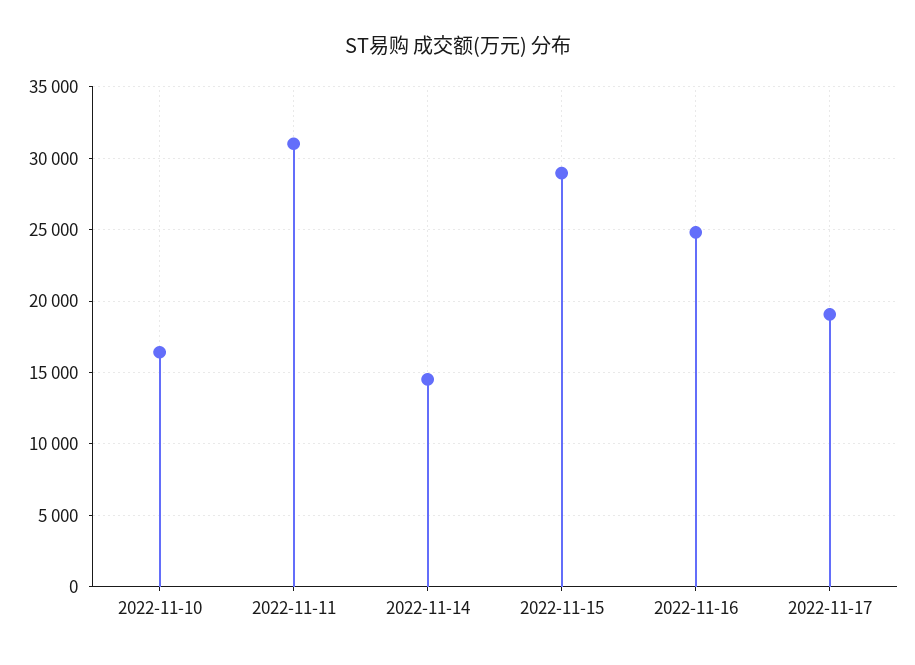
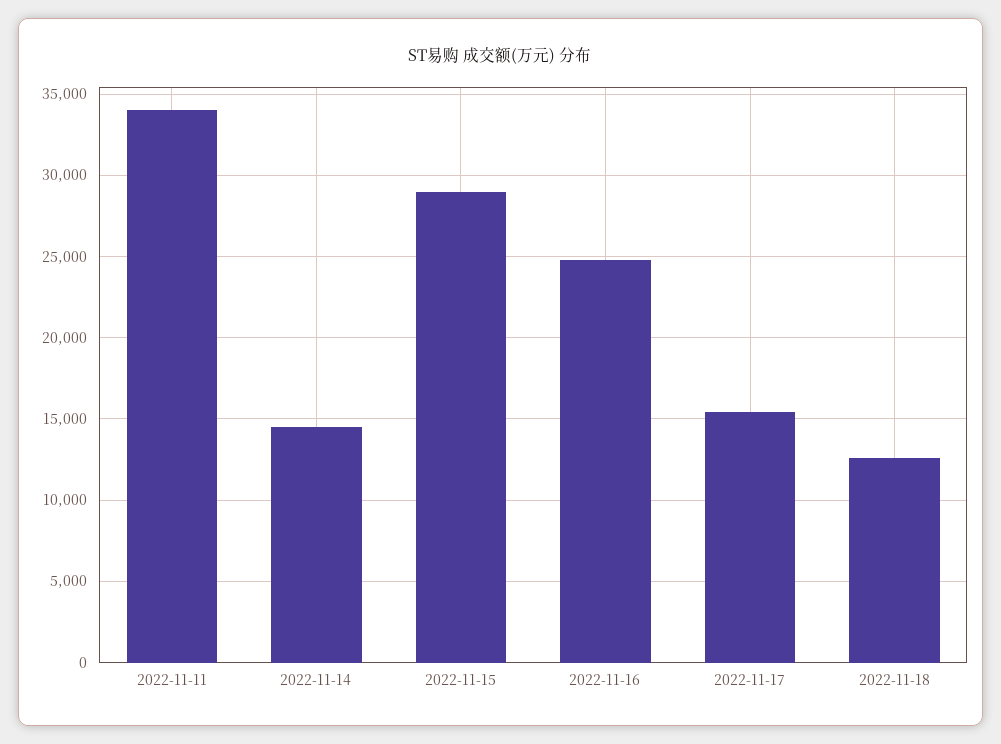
2022-11-10: 16500 -> none
2022-11-11: 31000 -> 34000
2022-11-17: 19000 -> 15500
2022-11-18: none -> 12500

